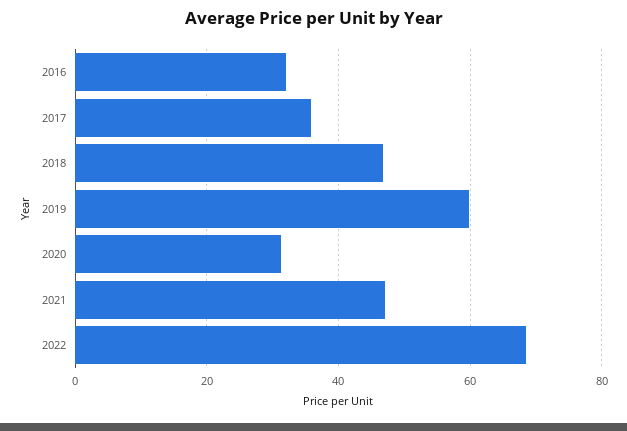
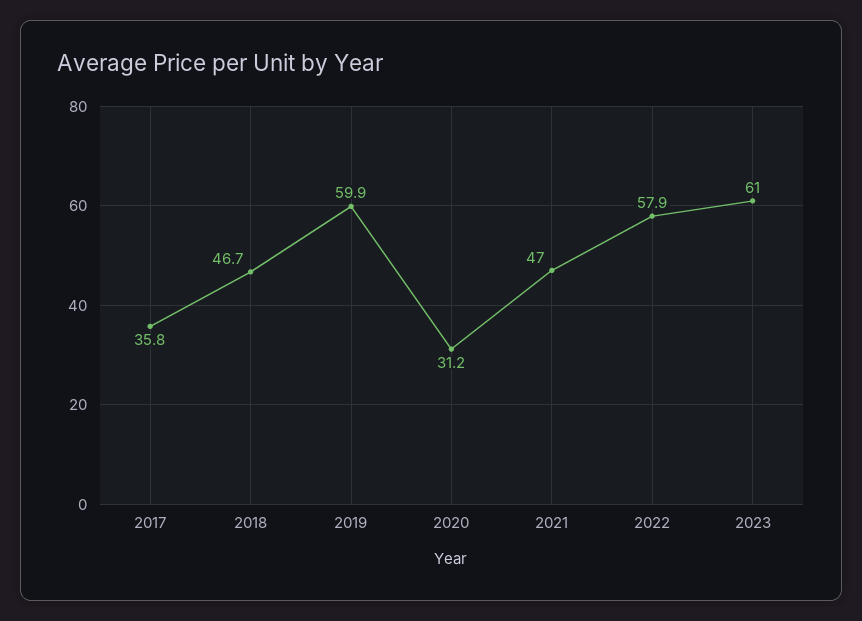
2016: 32 -> none
2022: 68 -> 57.9
2023: none -> 61

